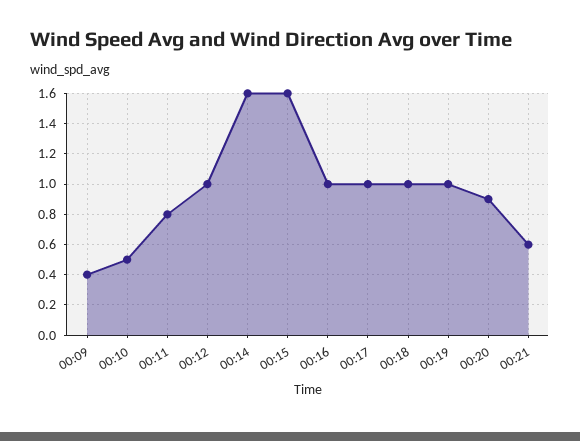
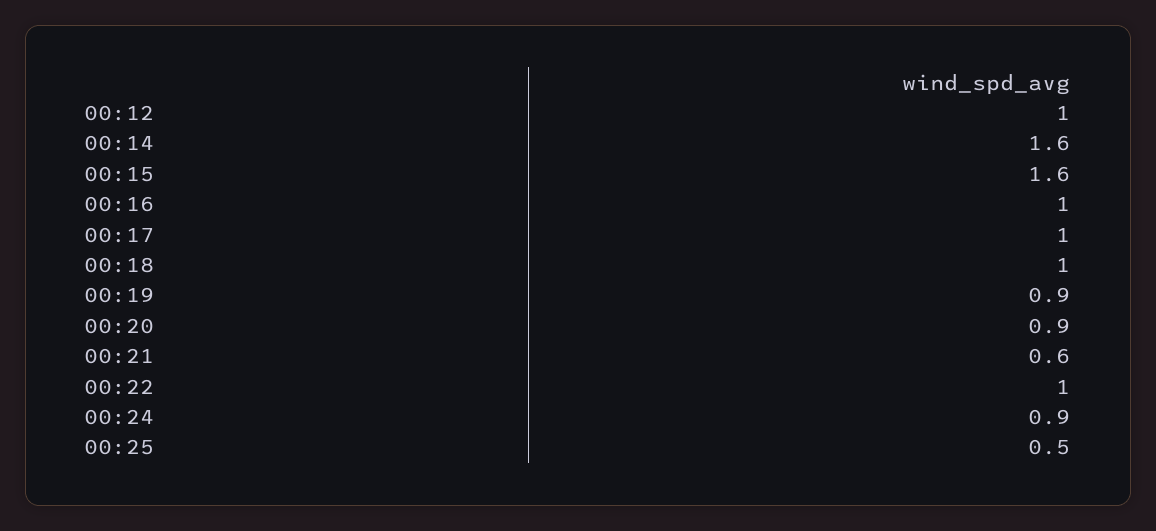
00:09: 0.4 -> none
00:10: 0.5 -> none
00:11: 0.8 -> none
00:19: 1 -> 0.9
00:22: none -> 1
00:24: none -> 0.9
00:25: none -> 0.5

